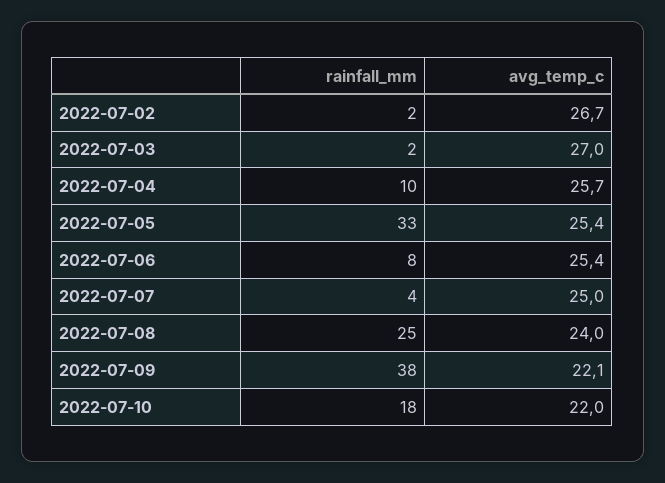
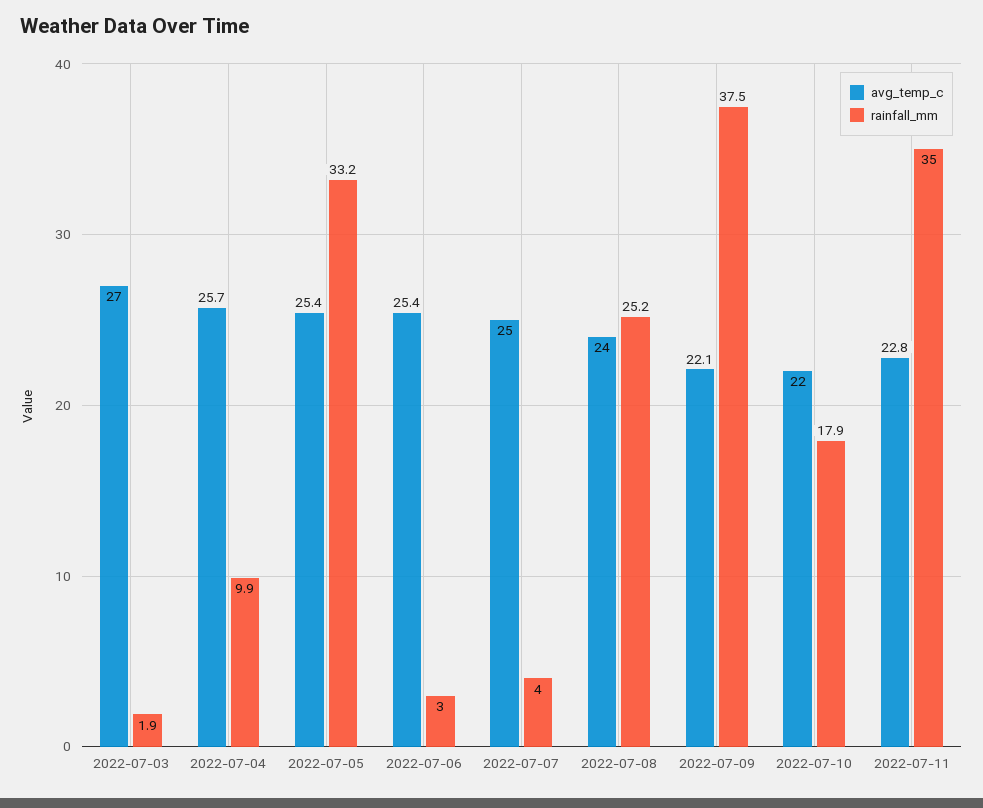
rainfall_mm, 2022-07-02: 2 -> none
avg_temp_c, 2022-07-02: 26.7 -> none
rainfall_mm, 2022-07-06: 8 -> 3
avg_temp_c, 2022-07-11: none -> 22.8
rainfall_mm, 2022-07-11: none -> 35

